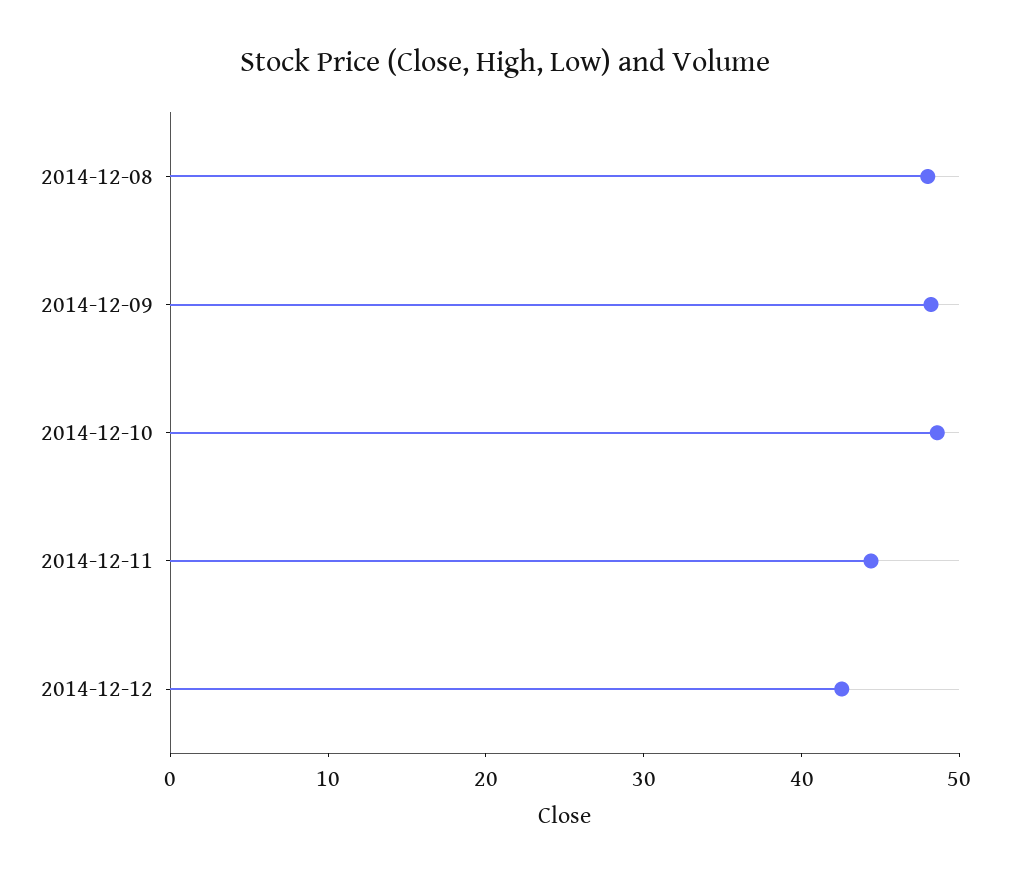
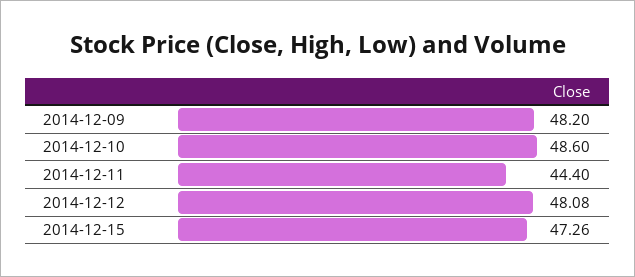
2014-12-08: 48 -> none
2014-12-12: 42 -> 48.08
2014-12-15: none -> 47.26

